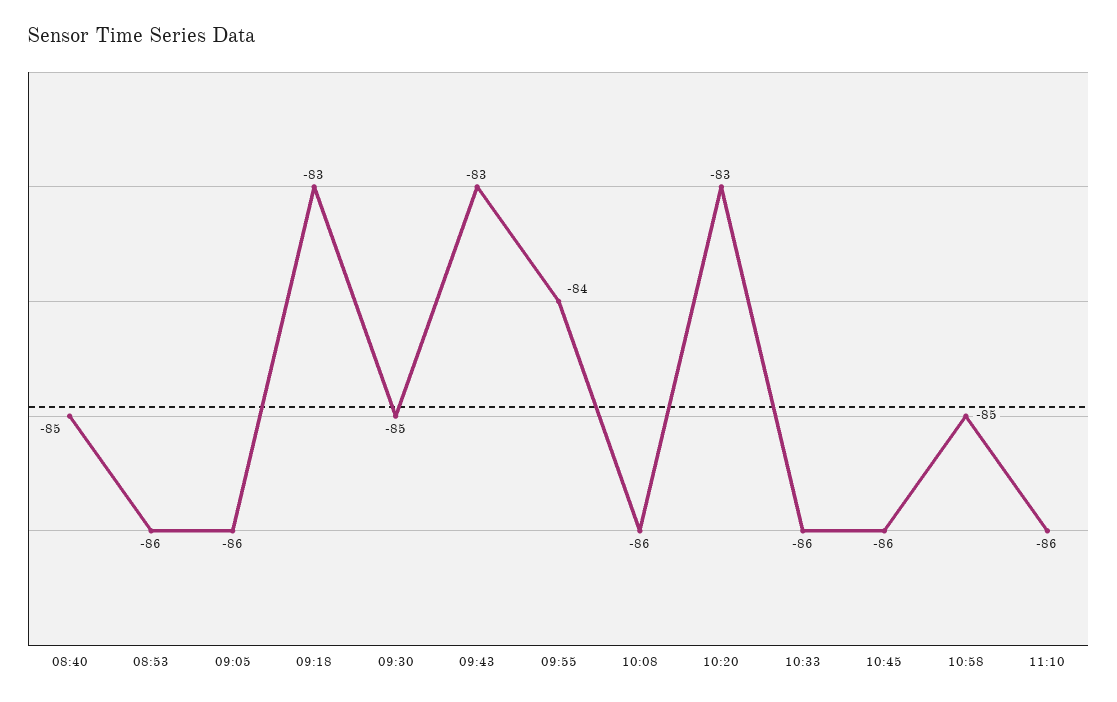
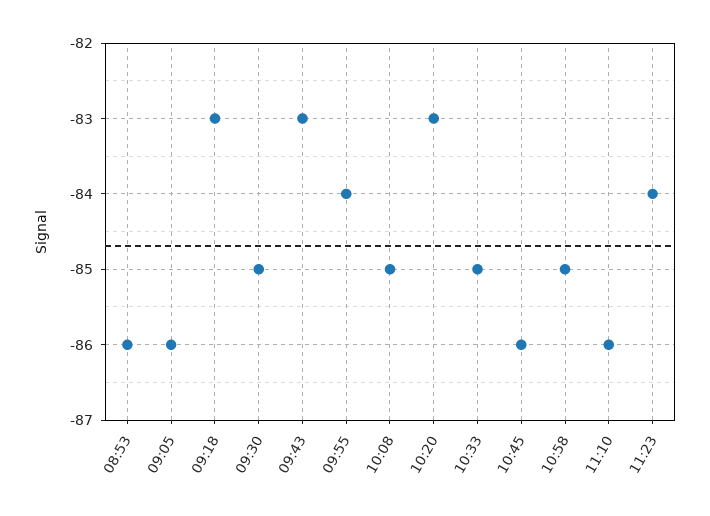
08:40: -85 -> none
10:08: -86 -> -85
10:33: -86 -> -85
11:23: none -> -84

